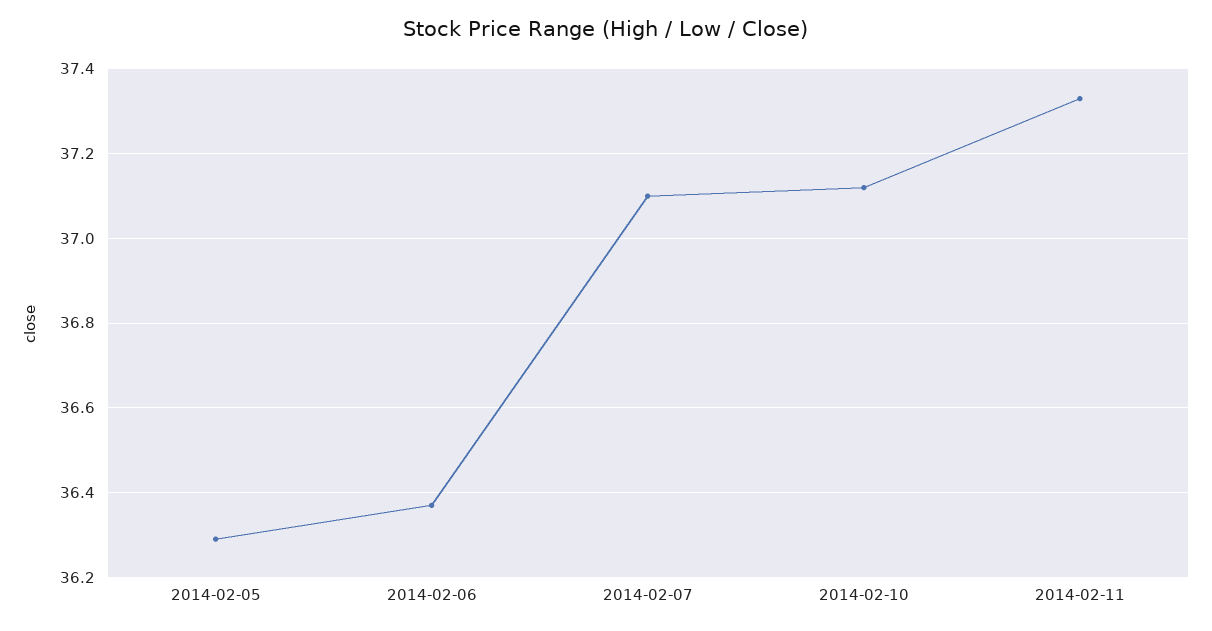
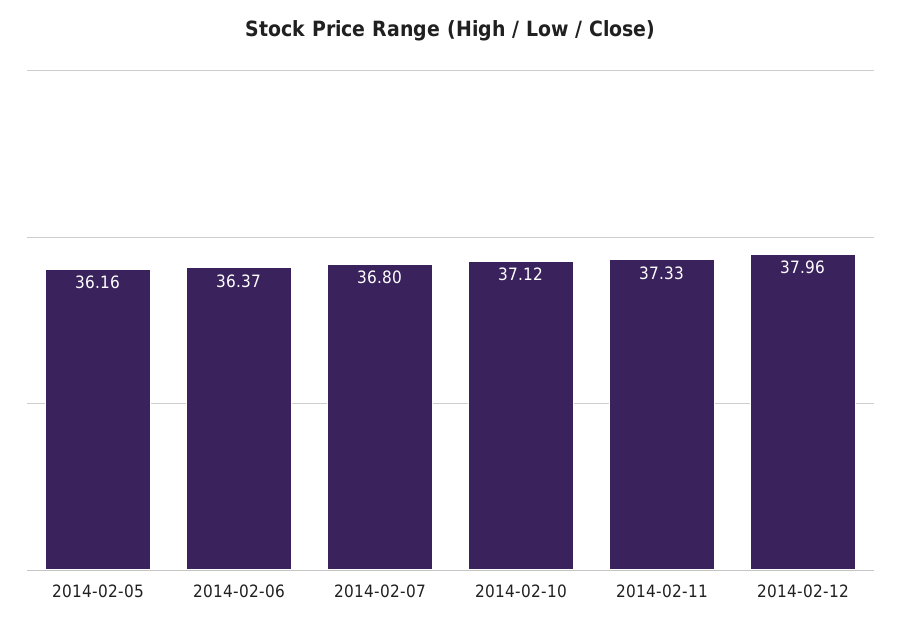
2014-02-05: 36.3 -> 36.16
2014-02-07: 37.1 -> 36.8
2014-02-12: none -> 37.96

